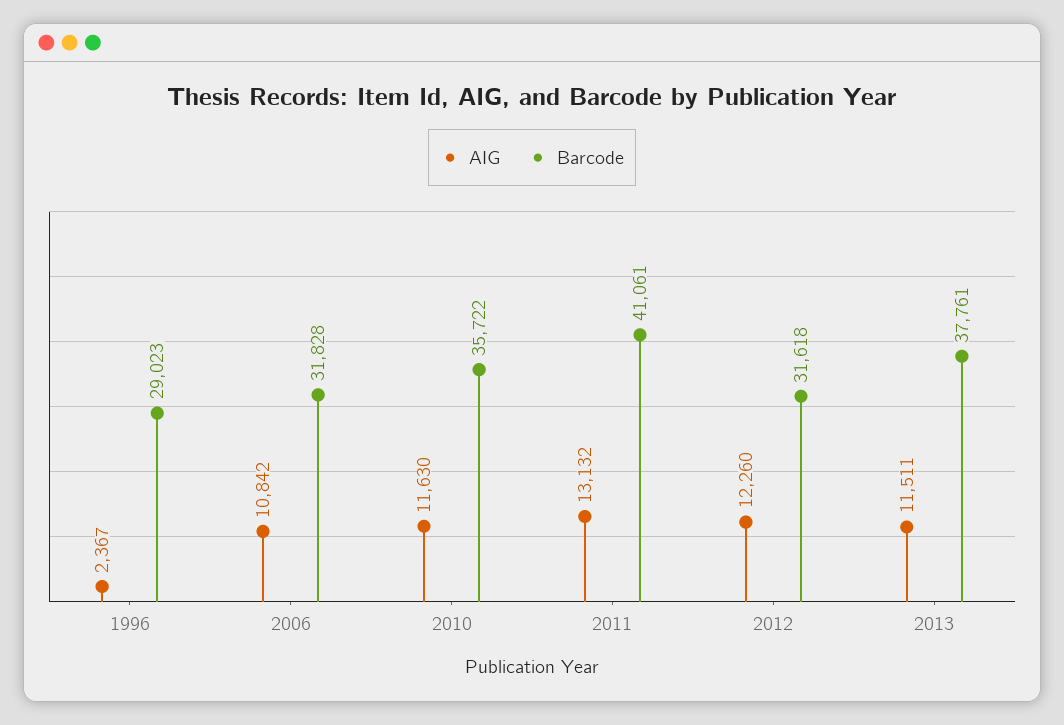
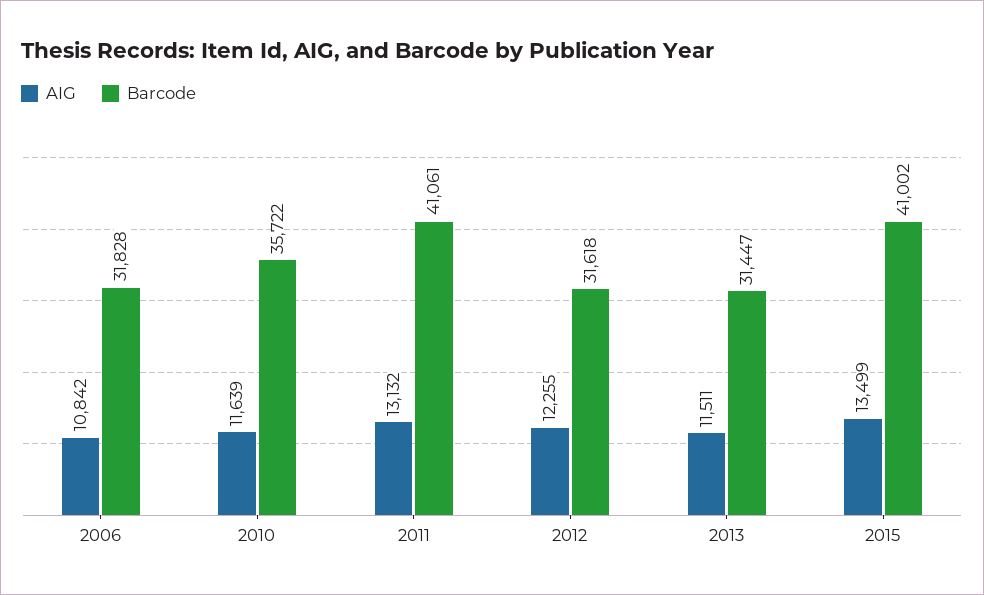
AIG, 1996: 2367 -> none
Barcode, 1996: 29023 -> none
AIG, 2010: 11630 -> 11639
AIG, 2012: 12260 -> 12255
Barcode, 2013: 37761 -> 31447
AIG, 2015: none -> 13499
Barcode, 2015: none -> 41002

